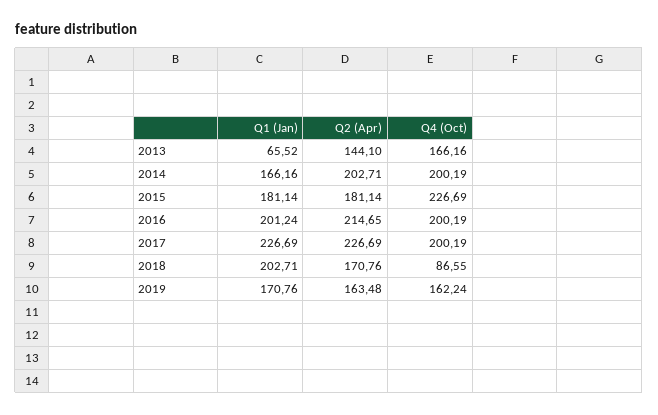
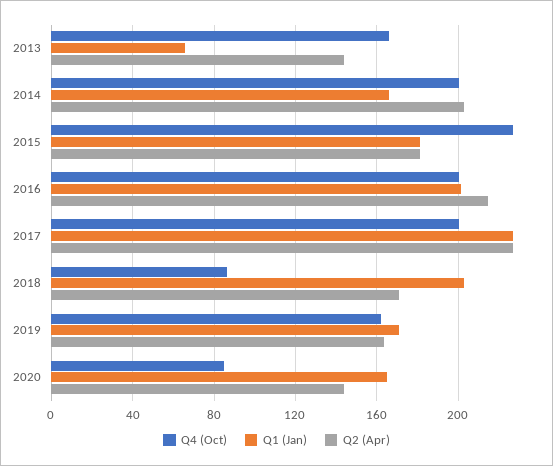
Q4 (Oct), 2020: none -> 85
Q1 (Jan), 2020: none -> 165
Q2 (Apr), 2020: none -> 145

